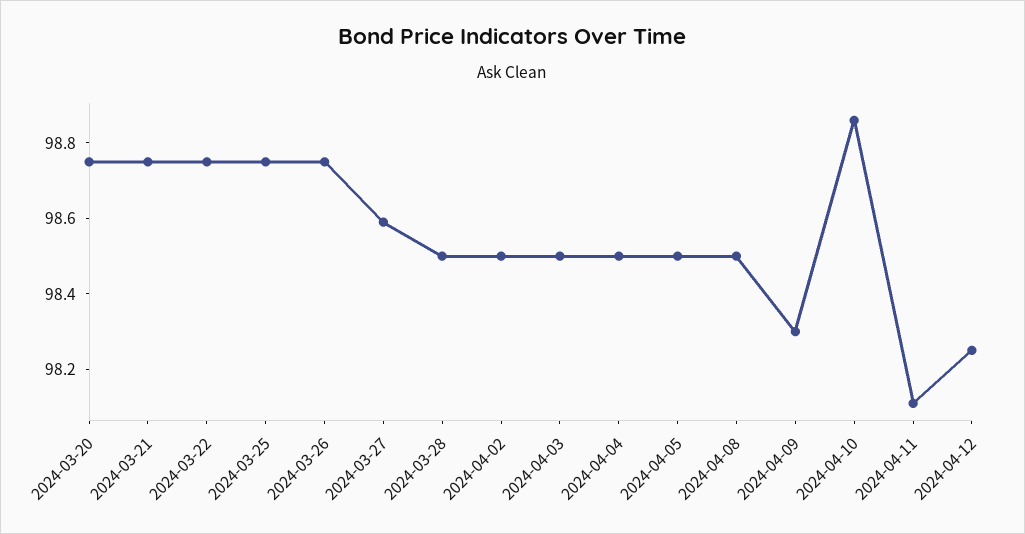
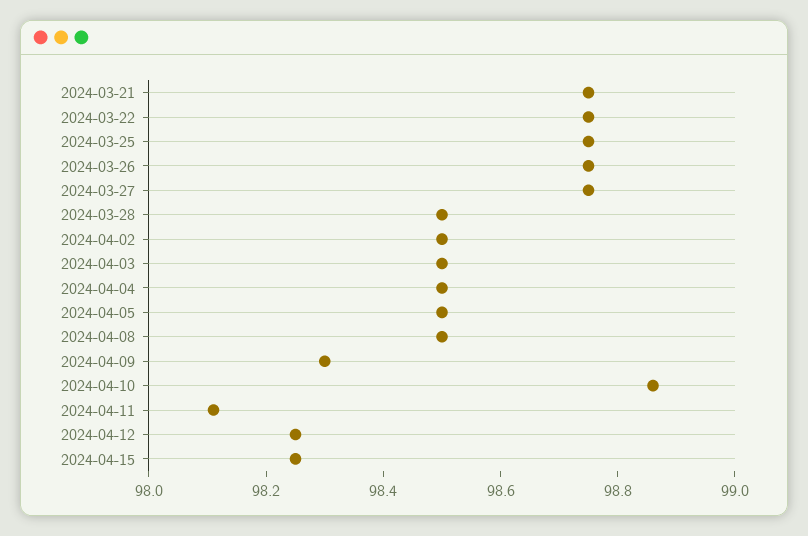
2024-03-20: 98.75 -> none
2024-03-27: 98.6 -> 98.75
2024-04-15: none -> 98.25

